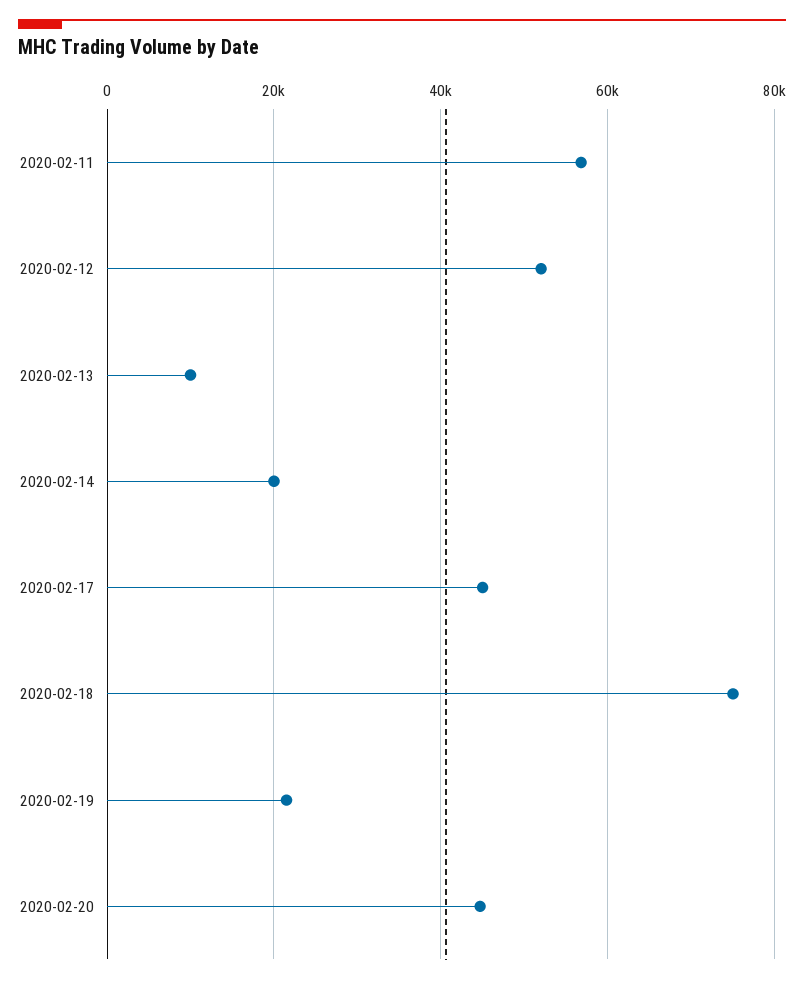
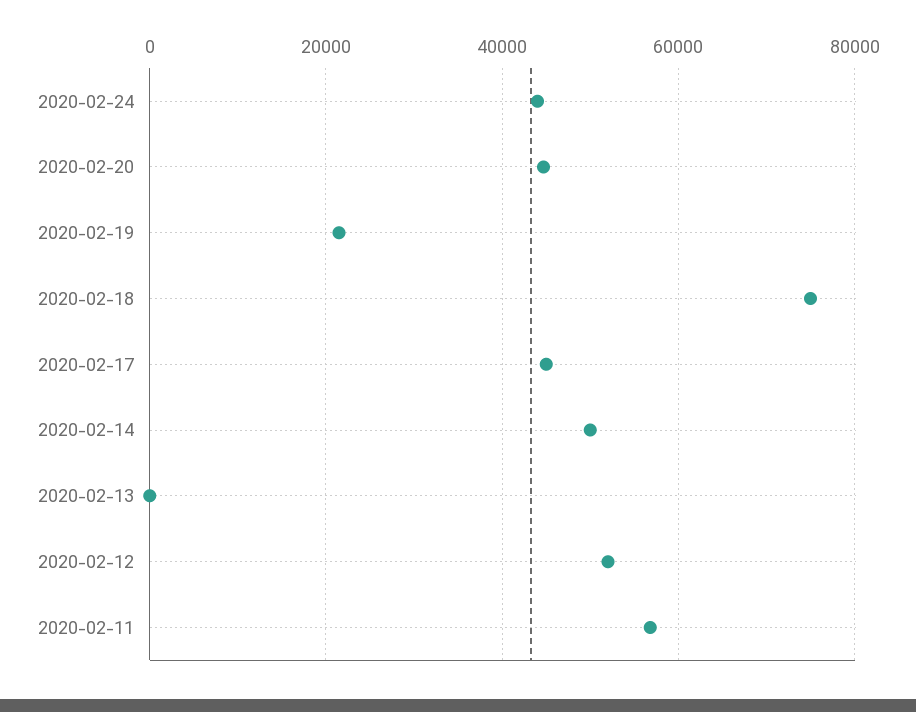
2020-02-13: 10000 -> 0
2020-02-14: 20000 -> 50000
2020-02-24: none -> 44000

